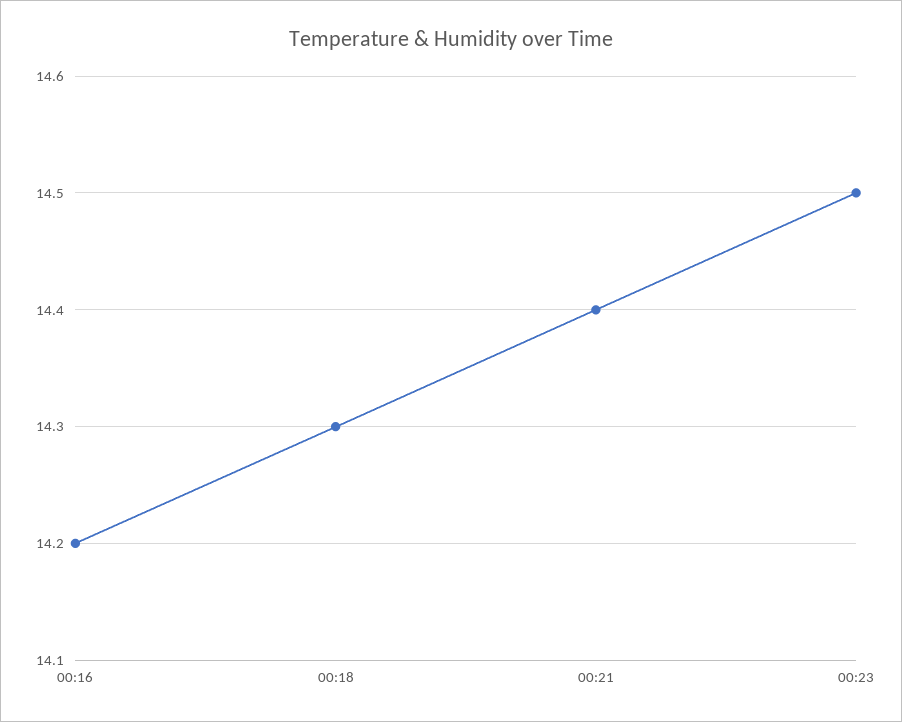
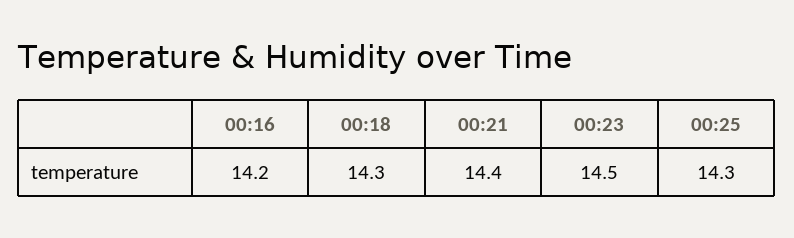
00:25: none -> 14.3

